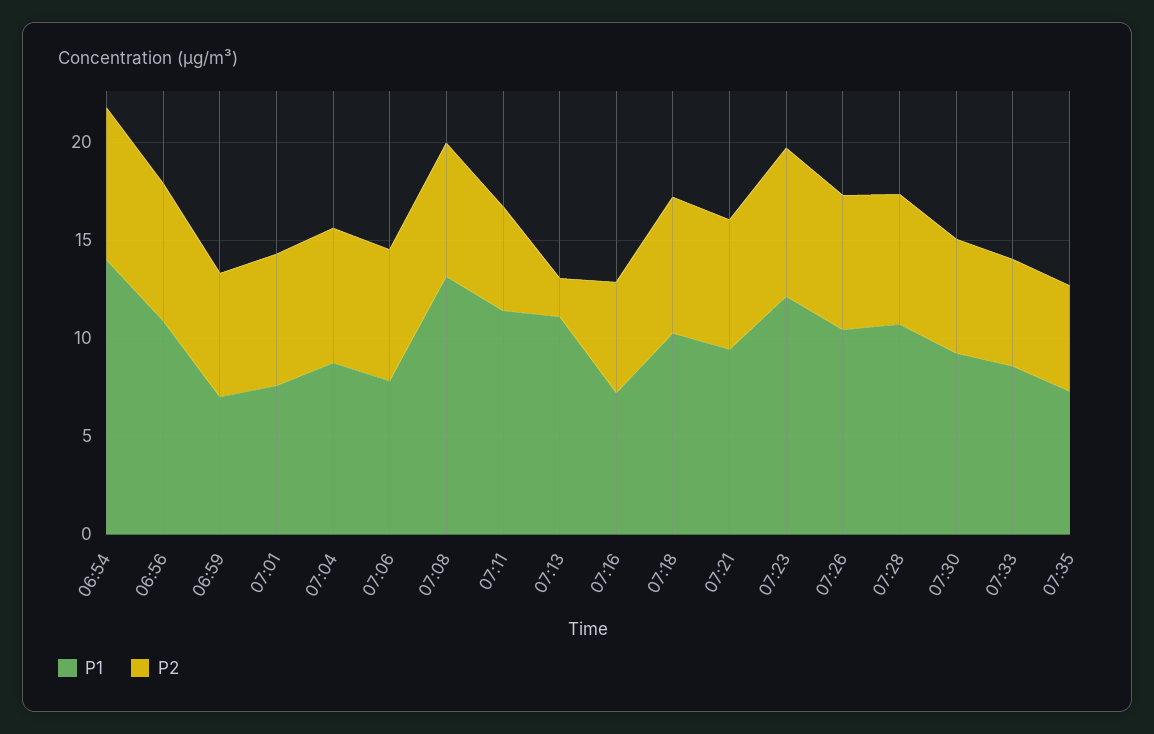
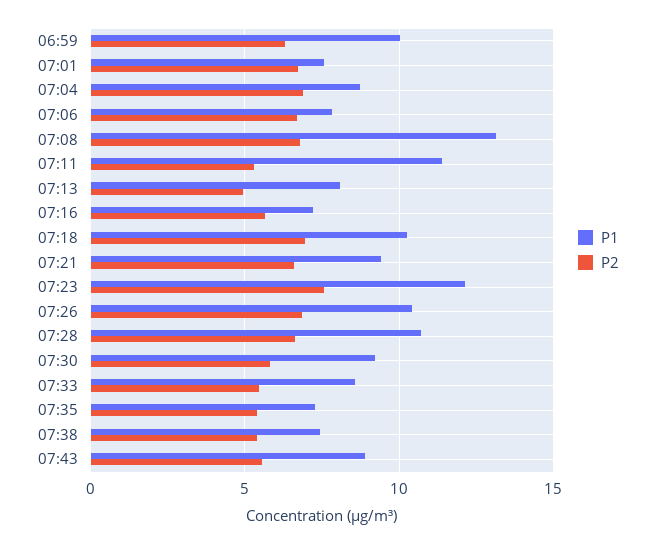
P1, 06:54: 14 -> none
P2, 06:54: 8 -> none
P1, 06:56: 11 -> none
P2, 06:56: 7 -> none
P1, 06:59: 7 -> 10
P1, 07:13: 11 -> 8
P2, 07:13: 2 -> 5
P1, 07:38: none -> 7.5
P2, 07:38: none -> 5.5
P1, 07:43: none -> 9
P2, 07:43: none -> 5.5

